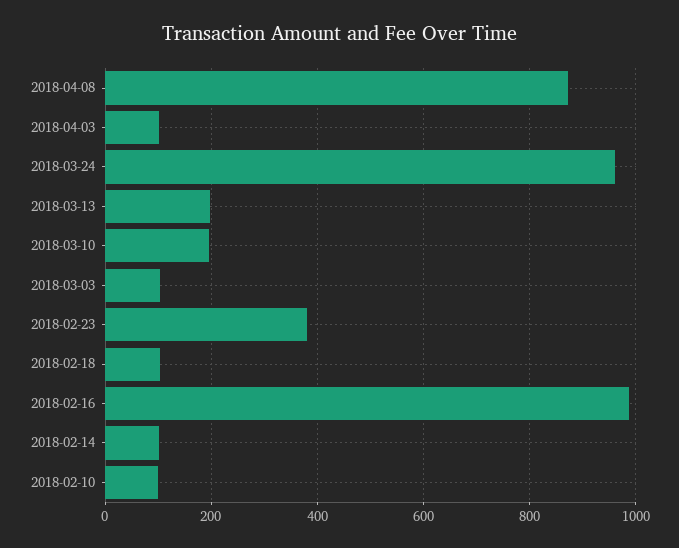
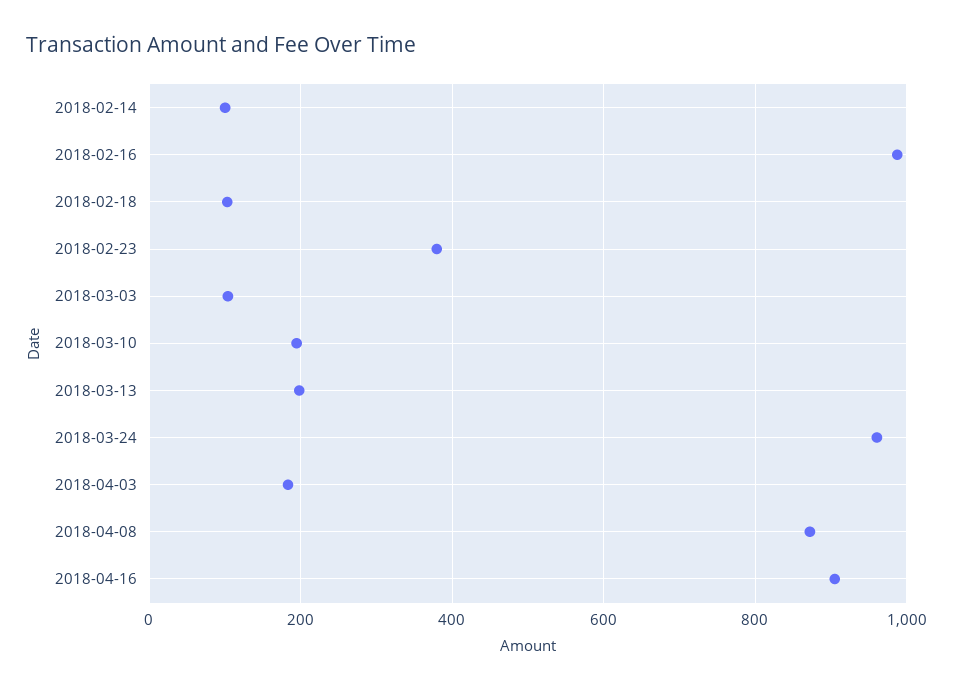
2018-04-03: 100 -> 180
2018-02-10: 100 -> none
2018-04-16: none -> 900

